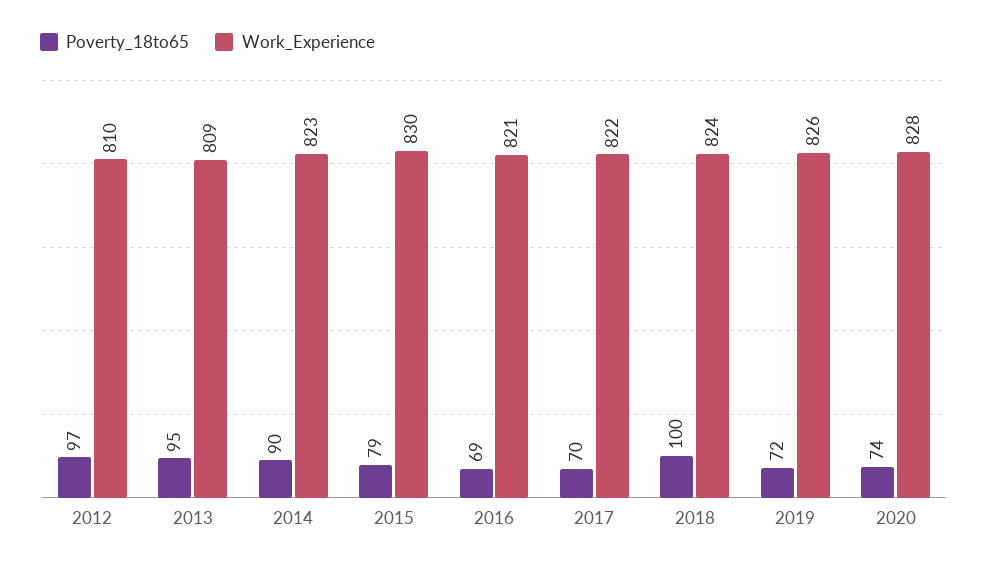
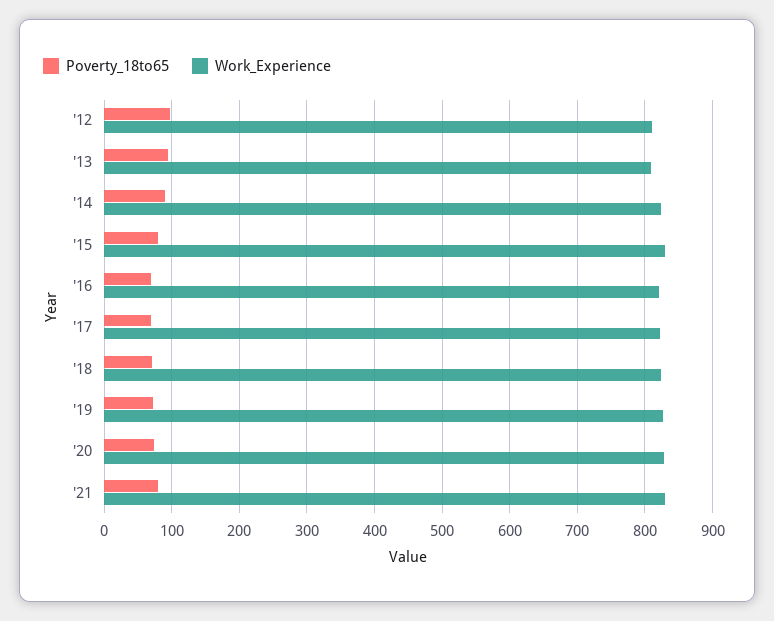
Poverty_18to65, 2018: 100 -> 70
Poverty_18to65, '21: none -> 80
Work_Experience, '21: none -> 830

